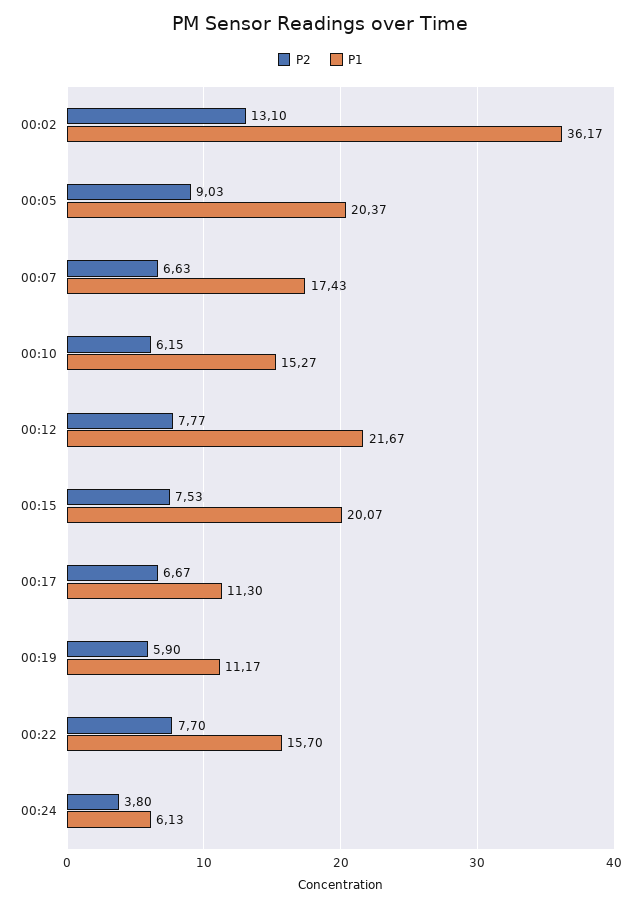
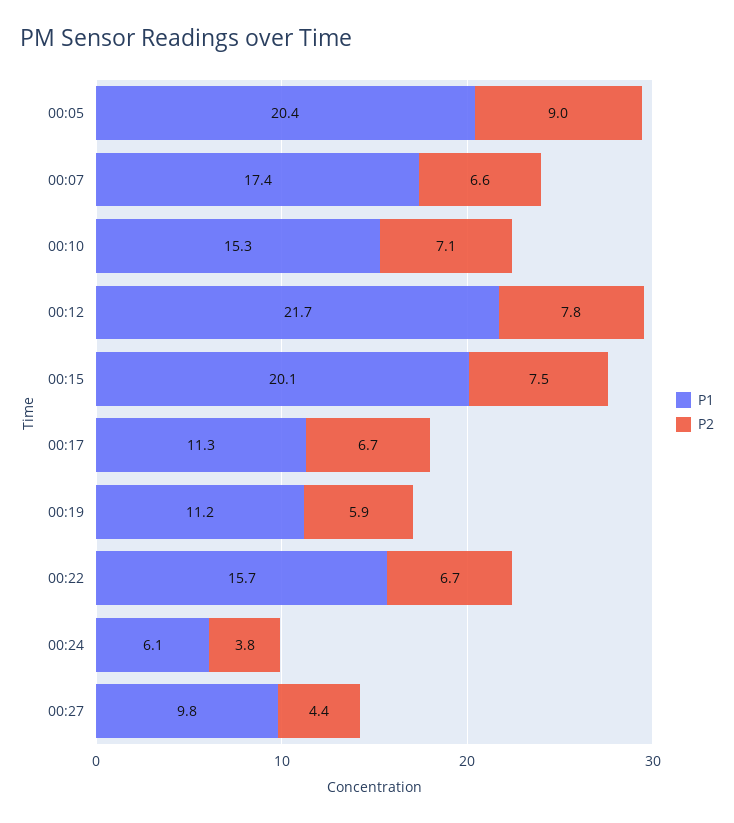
P2, 00:02: 13.1 -> none
P1, 00:02: 36.17 -> none
P2, 00:10: 6.15 -> 7.1
P2, 00:22: 7.7 -> 6.7
P1, 00:27: none -> 9.8
P2, 00:27: none -> 4.4

